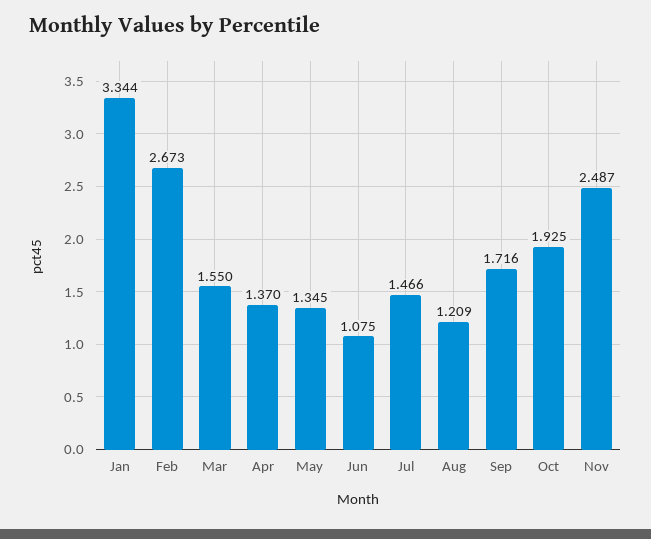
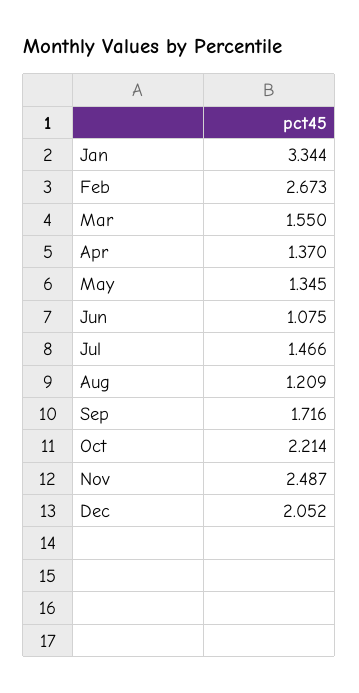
Oct: 1.925 -> 2.214
Dec: none -> 2.052

